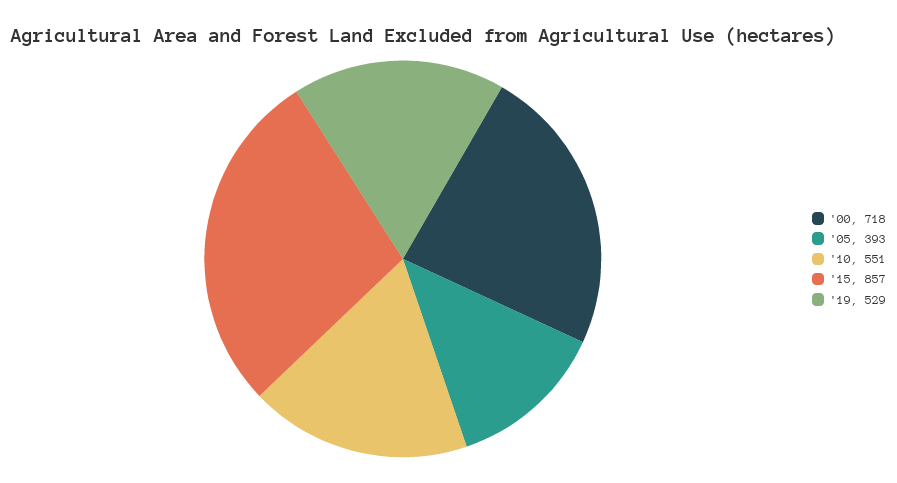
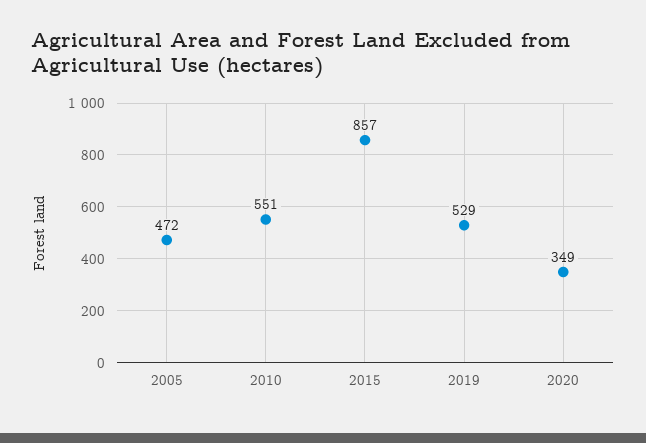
'00: 718 -> none
'05: 393 -> 472
2020: none -> 349

